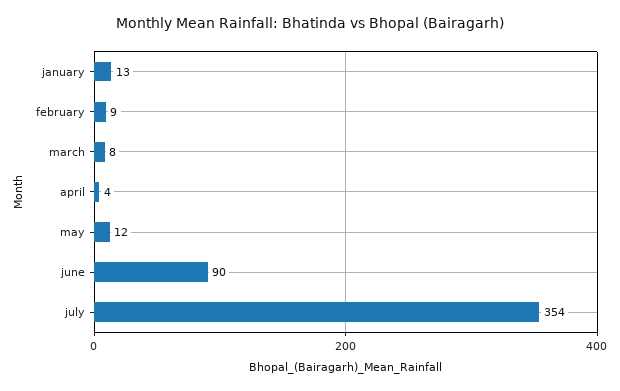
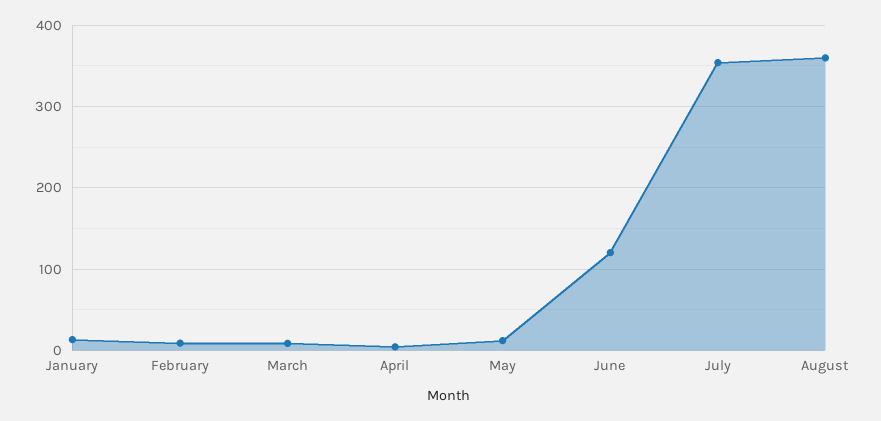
june: 90 -> 120
August: none -> 360

